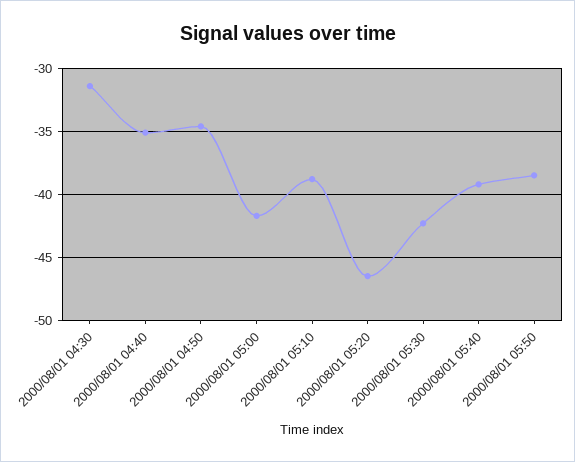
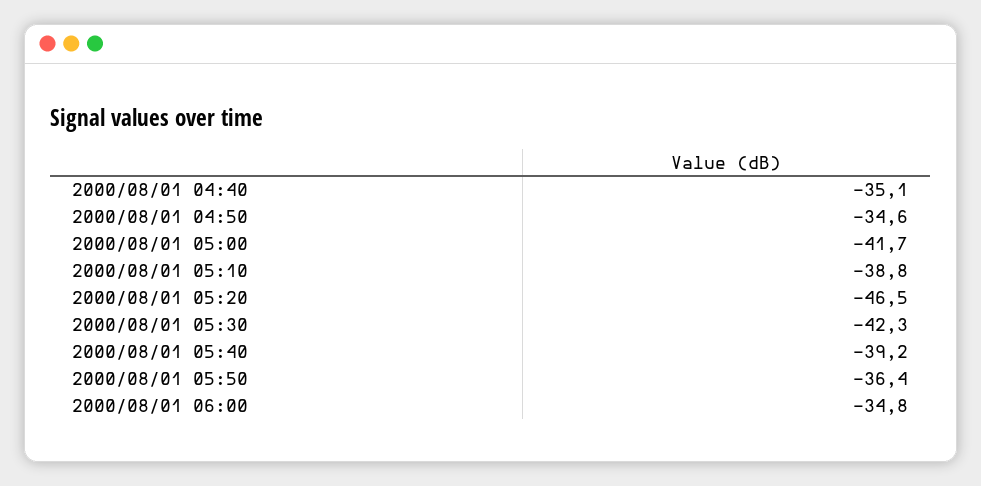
2000/08/01 04:30: -31.5 -> none
2000/08/01 05:50: -38.5 -> -36.4
2000/08/01 06:00: none -> -34.8

